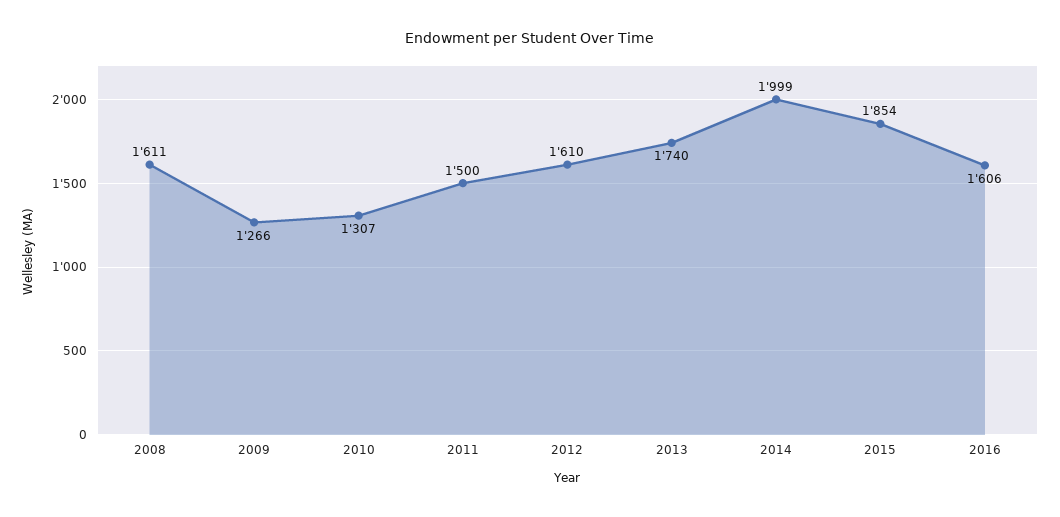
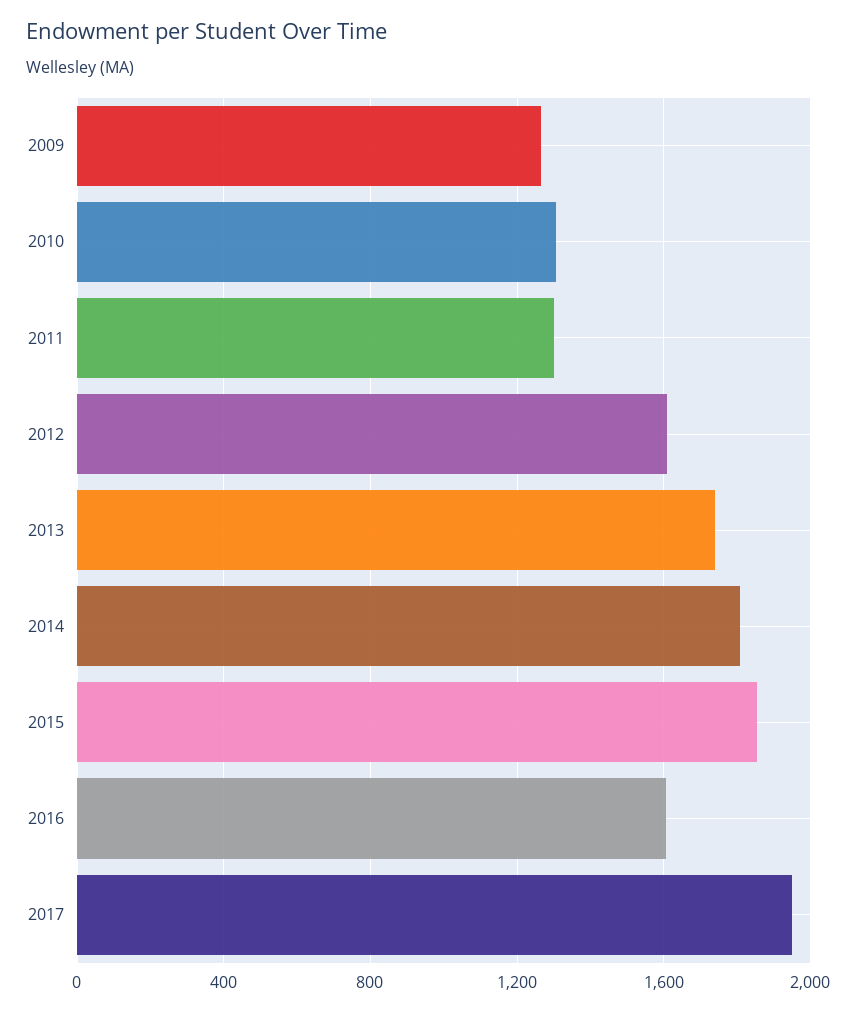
2008: 1611 -> none
2011: 1500 -> 1300
2014: 1999 -> 1800
2017: none -> 1950

